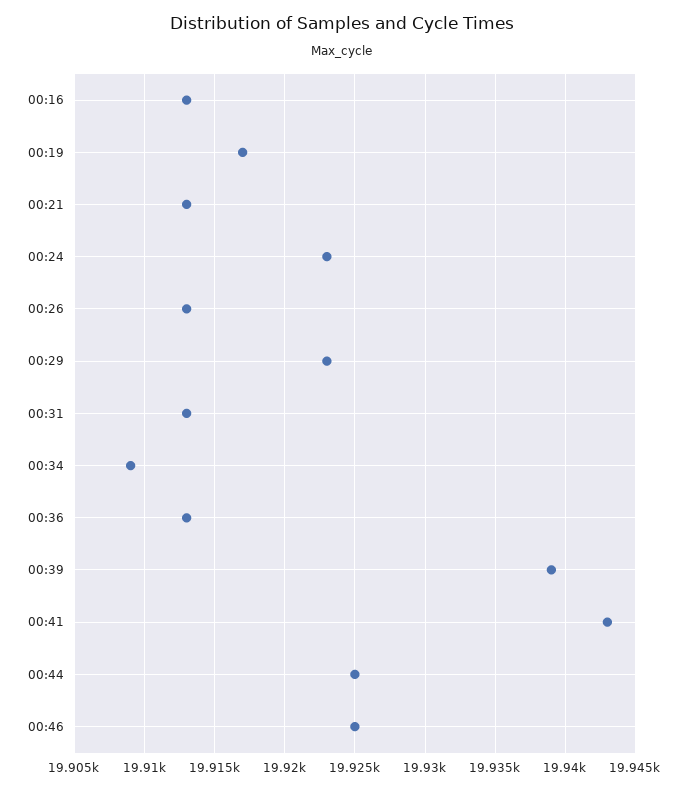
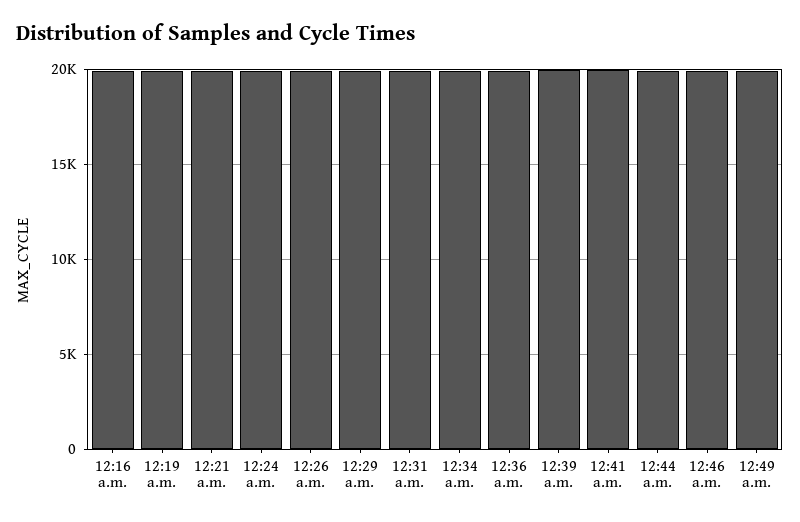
12:49 a.m.: none -> 20000

